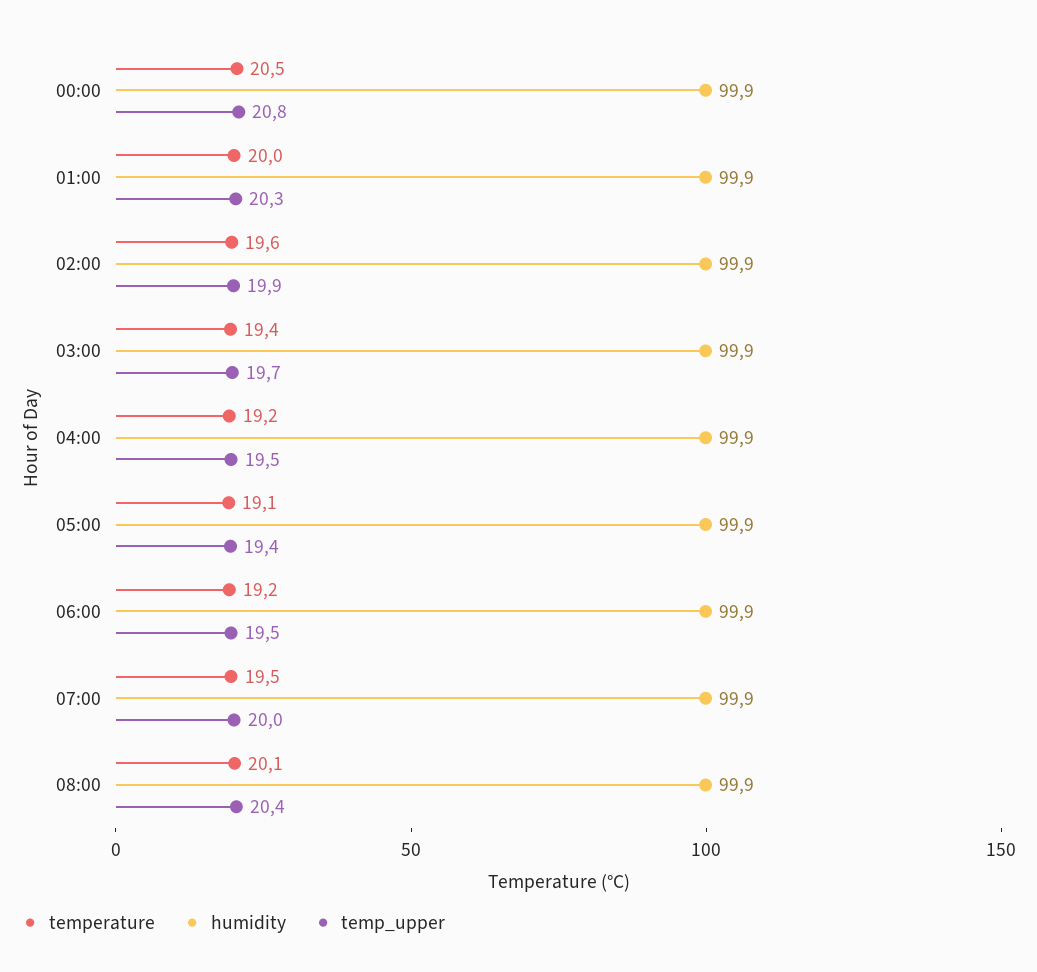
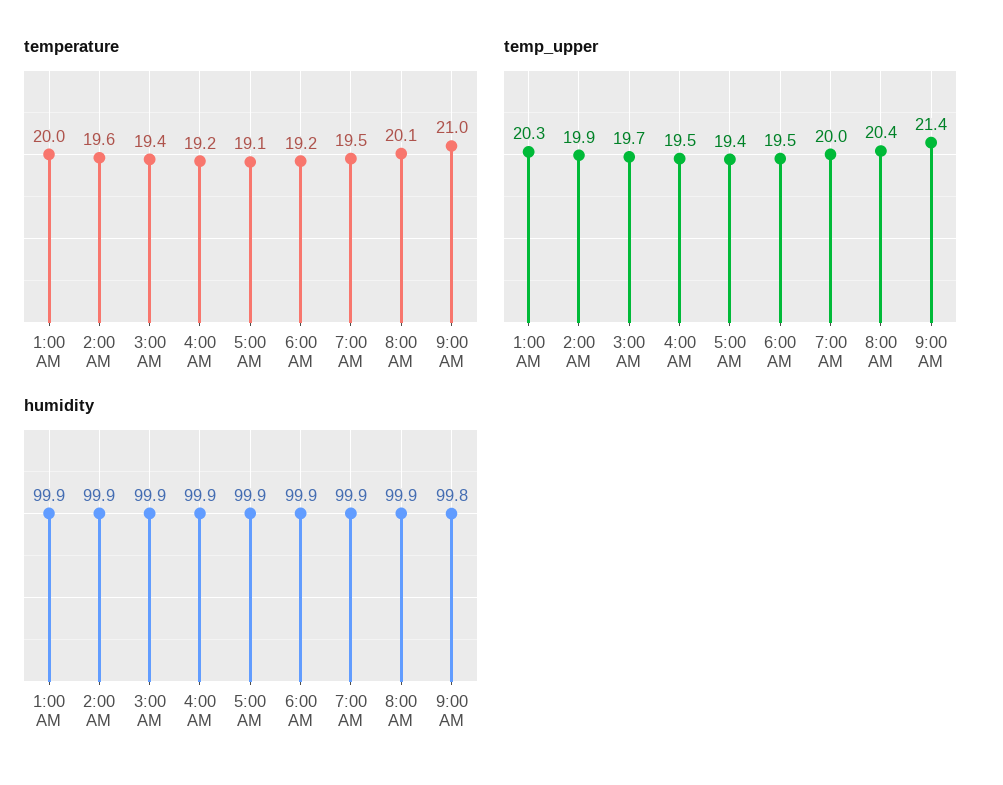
temperature, 00:00: 20.5 -> none
humidity, 00:00: 99.9 -> none
temp_upper, 00:00: 20.8 -> none
temperature, 9:00 AM: none -> 21
temp_upper, 9:00 AM: none -> 21.4
humidity, 9:00 AM: none -> 99.8

